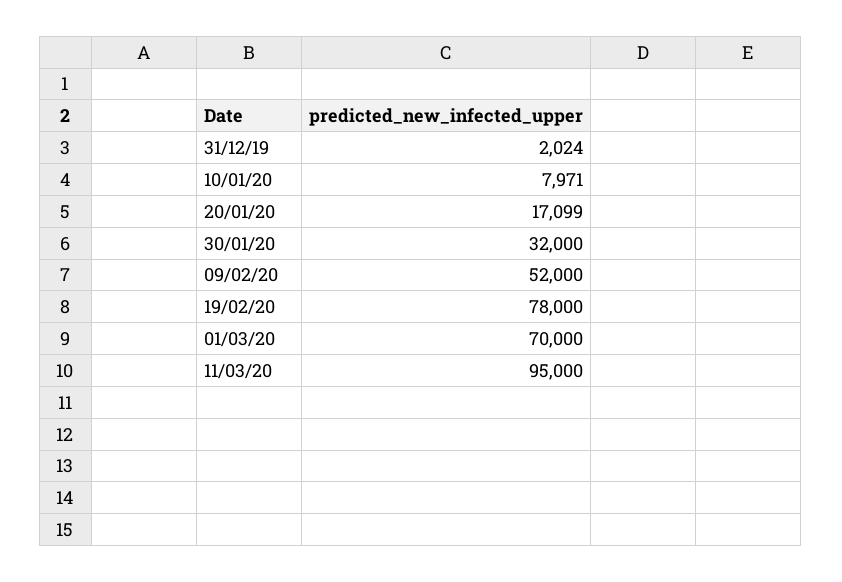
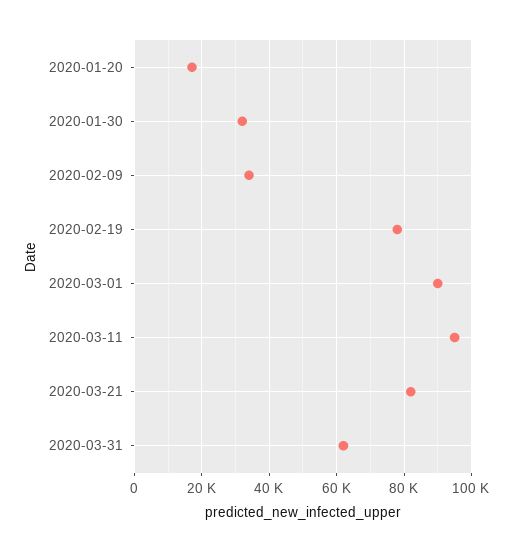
31/12/19: 2024 -> none
10/01/20: 7971 -> none
09/02/20: 52000 -> 34000
01/03/20: 70000 -> 90000
2020-03-21: none -> 82000
2020-03-31: none -> 62000

